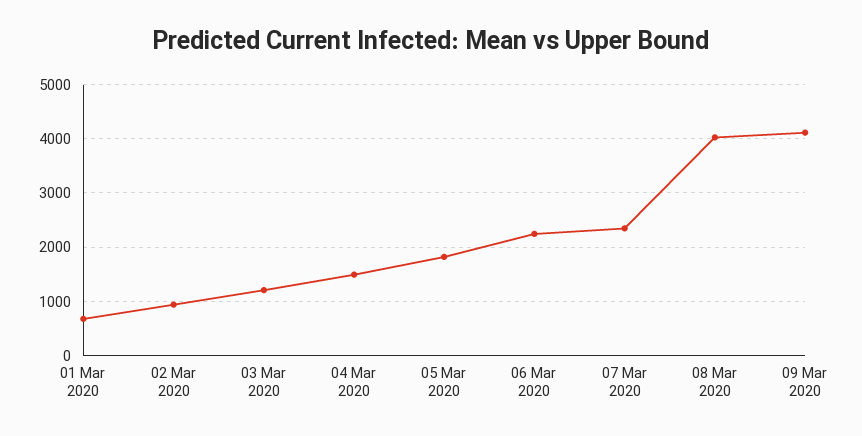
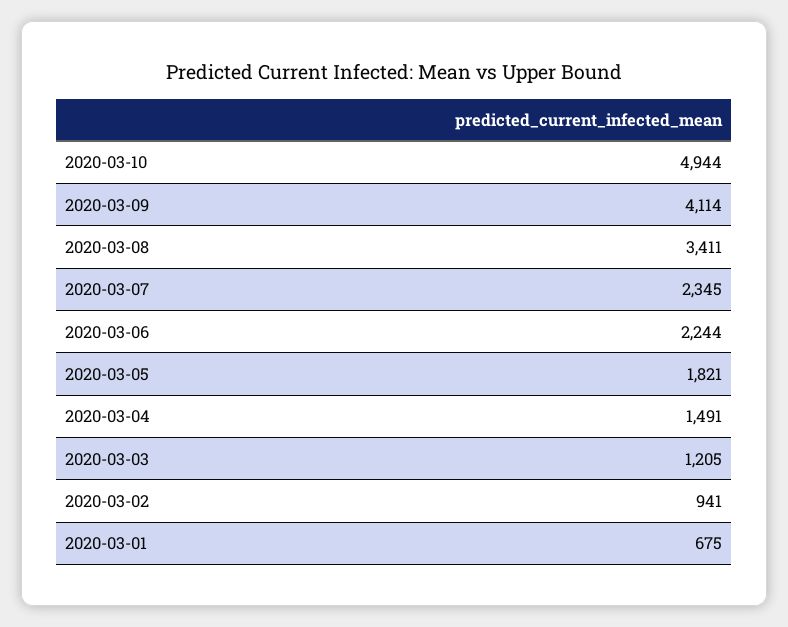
08 Mar 2020: 4000 -> 3411
2020-03-10: none -> 4944

